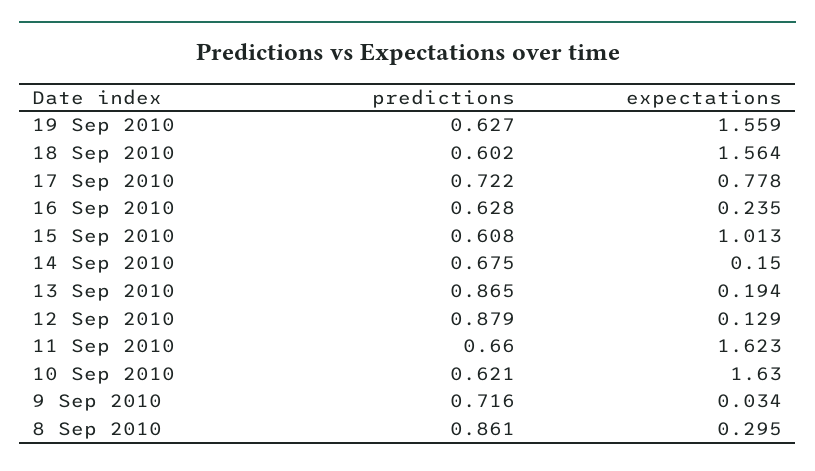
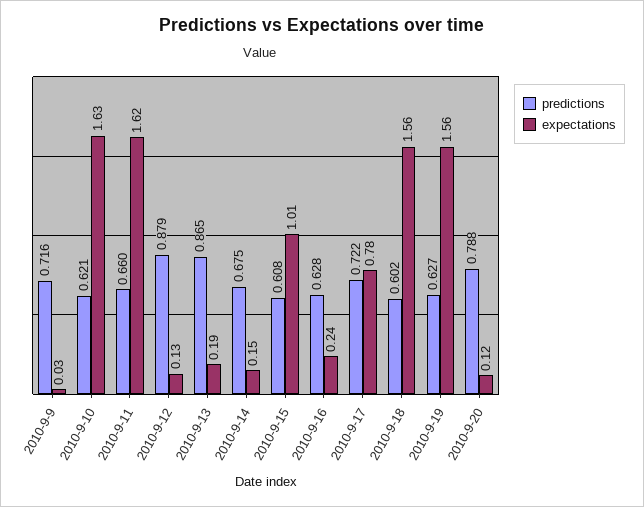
predictions, 8 Sep 2010: 0.861 -> none
expectations, 8 Sep 2010: 0.295 -> none
predictions, 2010-9-20: none -> 0.788
expectations, 2010-9-20: none -> 0.12

